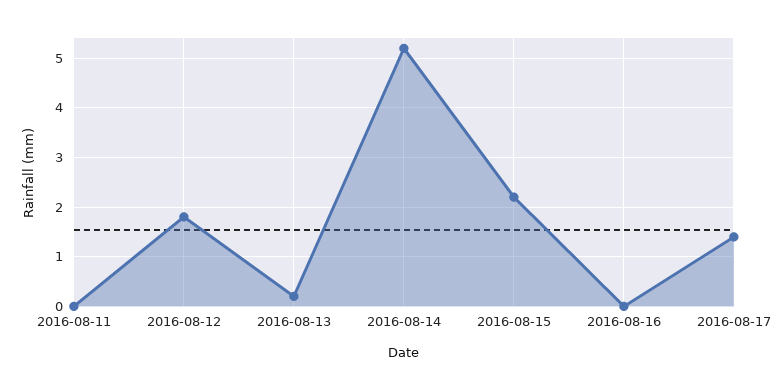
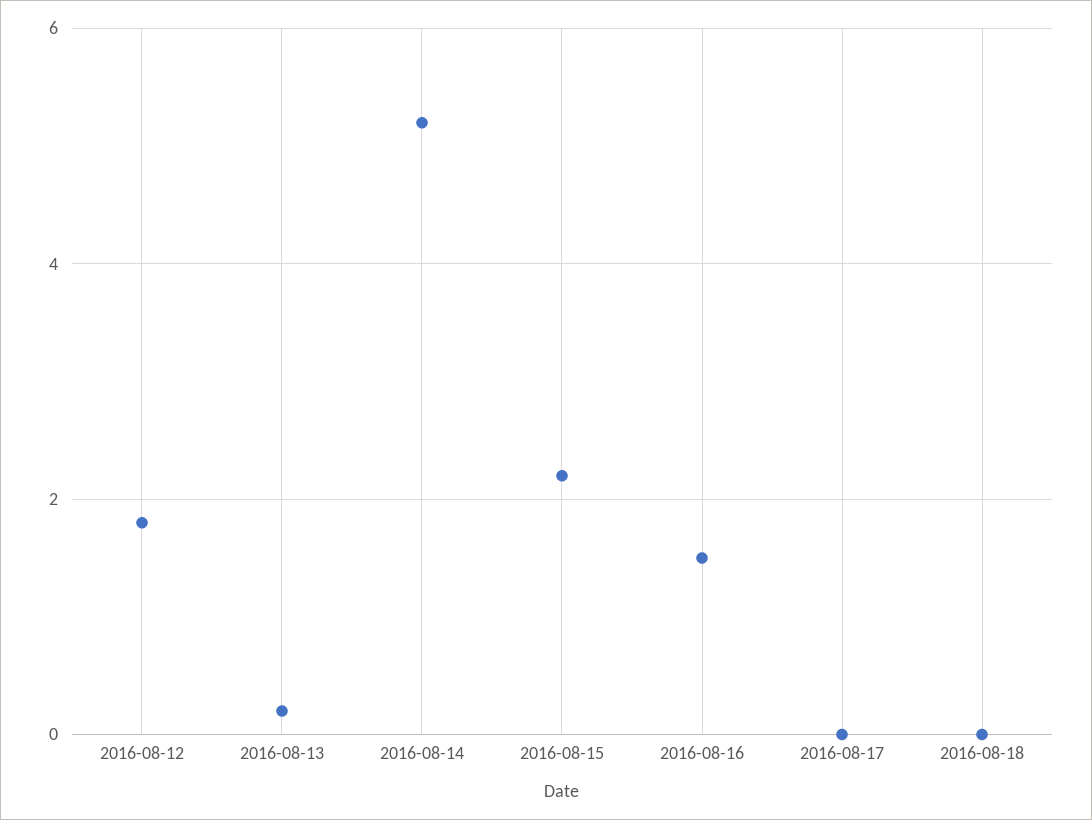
2016-08-11: 0 -> none
2016-08-16: 0 -> 1.5
2016-08-17: 1.5 -> 0
2016-08-18: none -> 0

